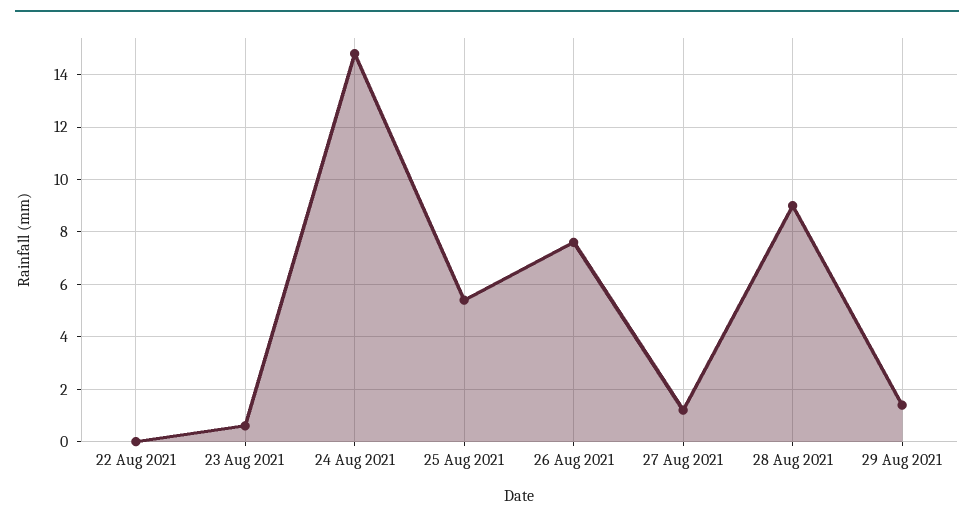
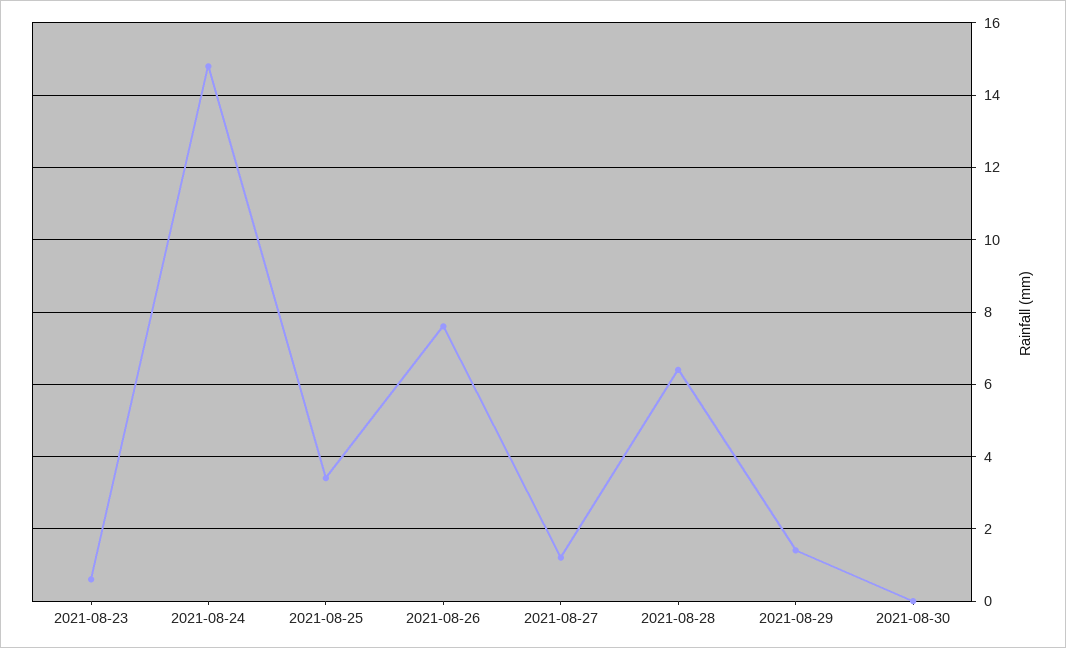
22 Aug 2021: 0 -> none
25 Aug 2021: 5.5 -> 3.5
28 Aug 2021: 9 -> 6.5
2021-08-30: none -> 0

